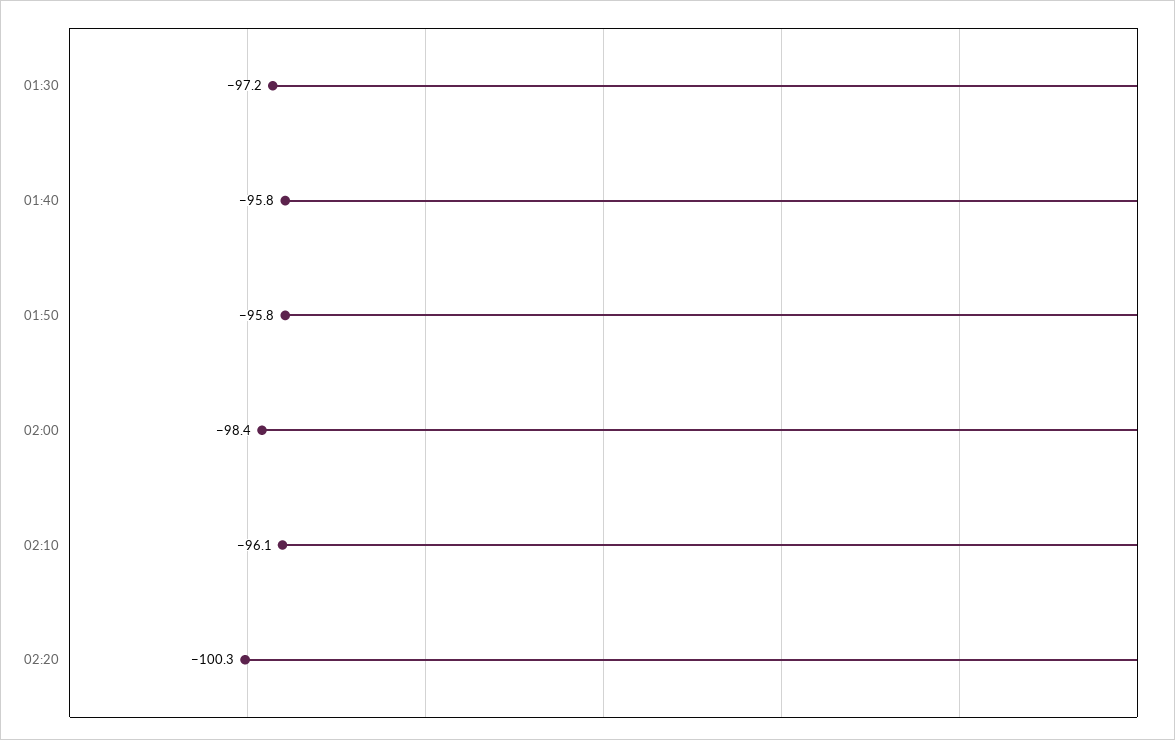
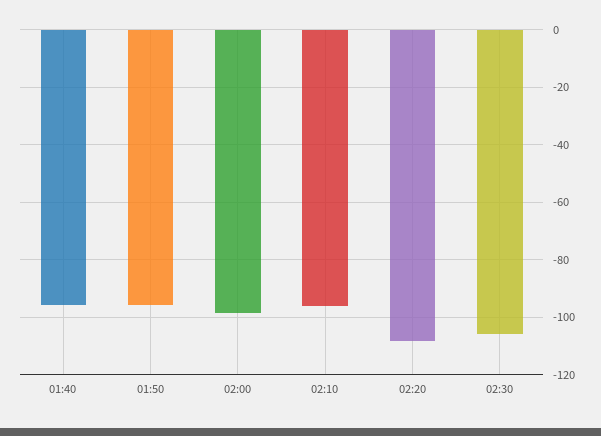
01:30: -97.2 -> none
02:20: -100.3 -> -107.5
02:30: none -> -105

